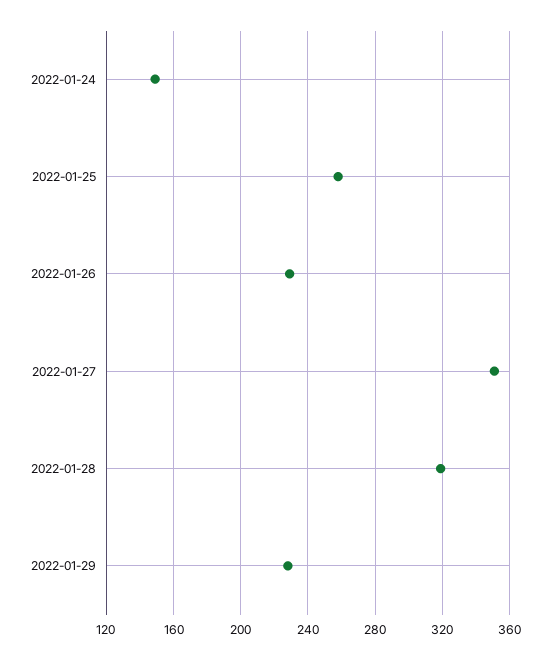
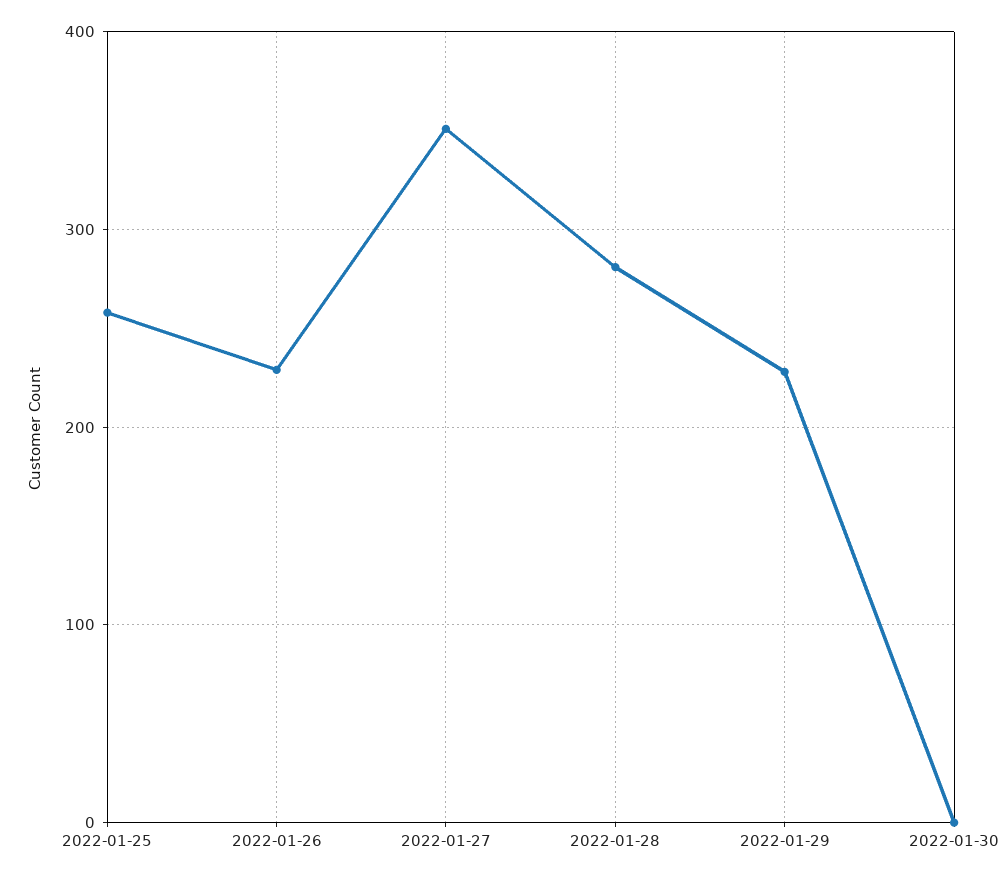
2022-01-24: 150 -> none
2022-01-28: 320 -> 280
2022-01-30: none -> 0

